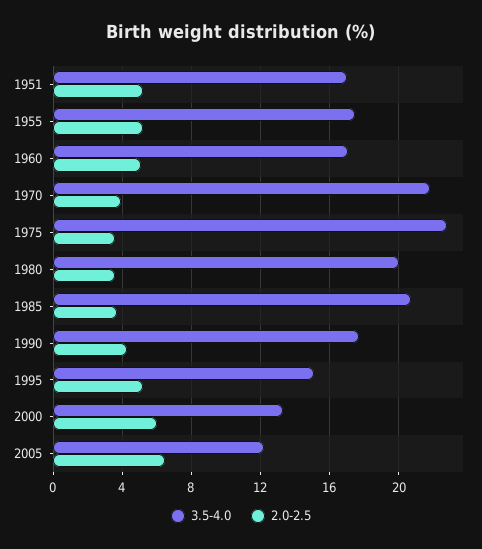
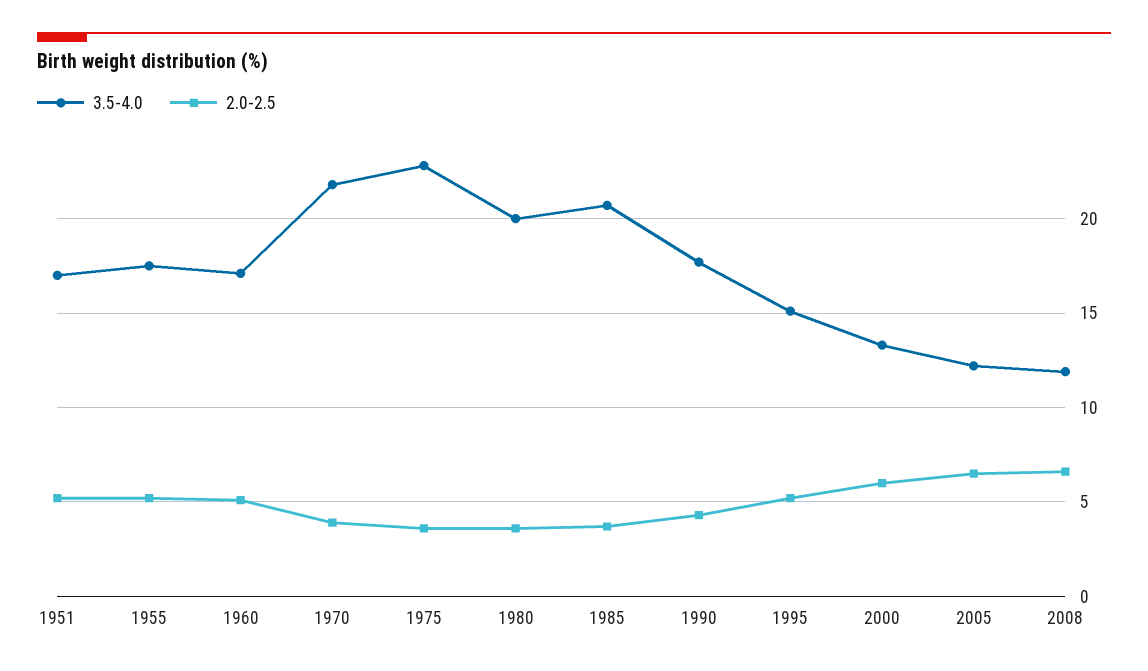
3.5-4.0, 2008: none -> 12
2.0-2.5, 2008: none -> 6.5

